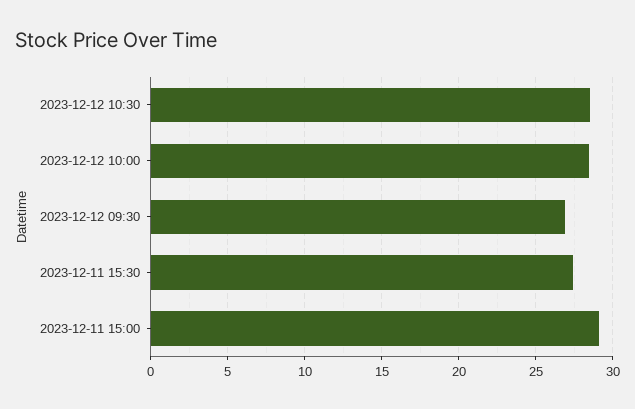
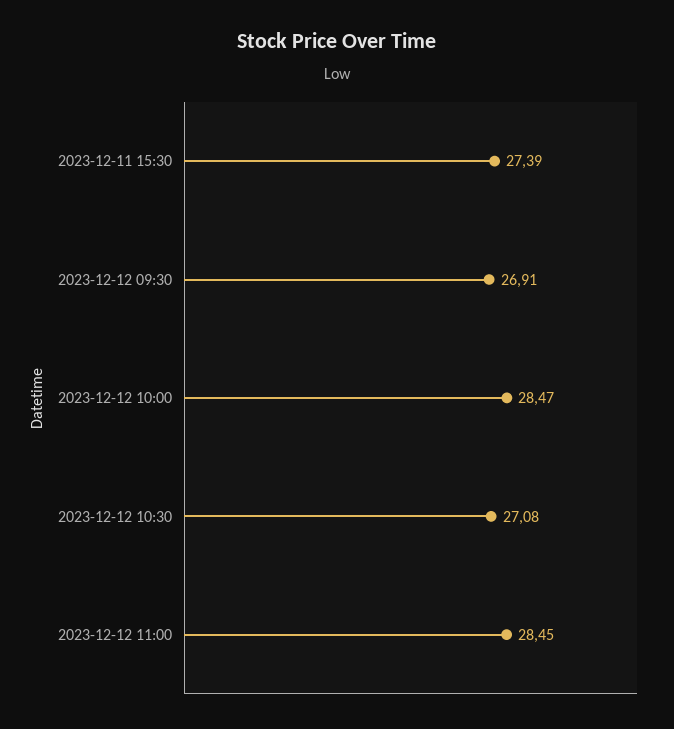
2023-12-12 10:30: 28.5 -> 27.08
2023-12-11 15:00: 29 -> none
2023-12-12 11:00: none -> 28.45

